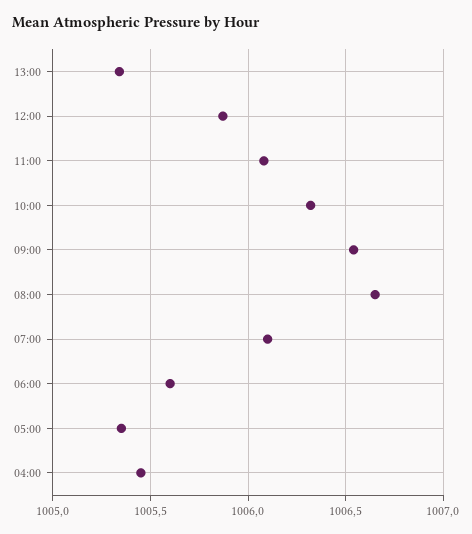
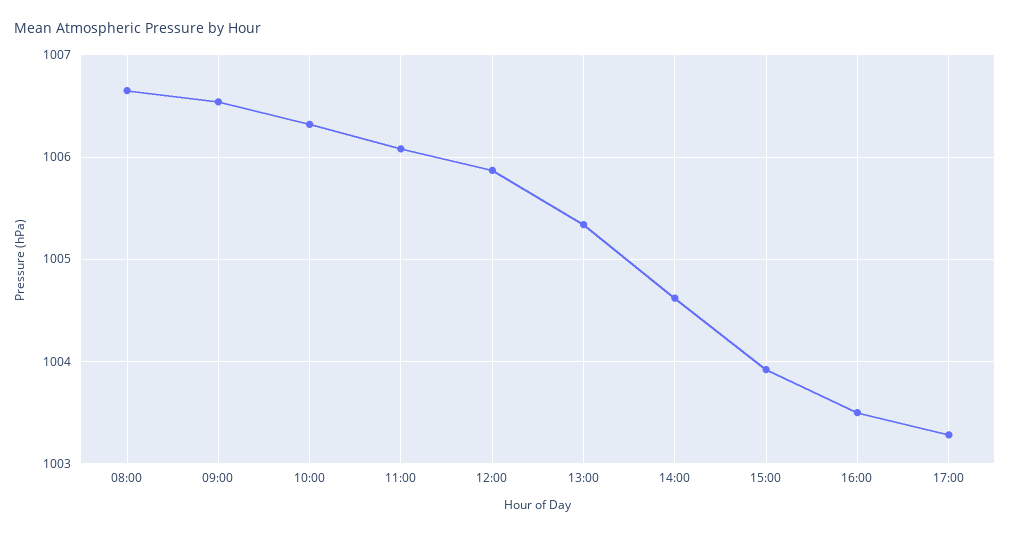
07:00: 1006.1 -> none
06:00: 1005.6 -> none
05:00: 1005.35 -> none
04:00: 1005.45 -> none
14:00: none -> 1004.6
15:00: none -> 1003.9
16:00: none -> 1003.5
17:00: none -> 1003.3

